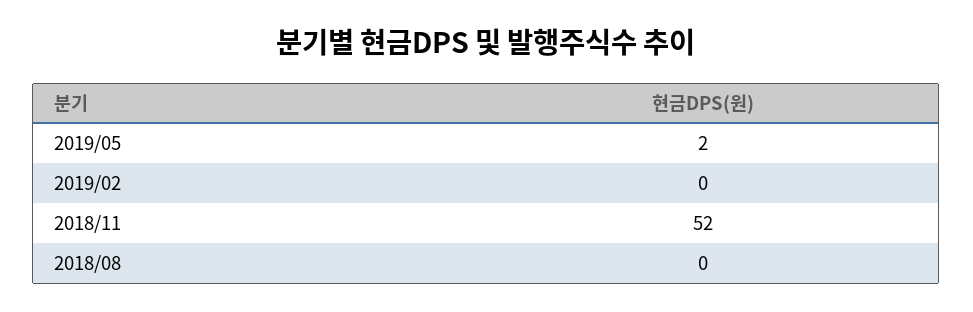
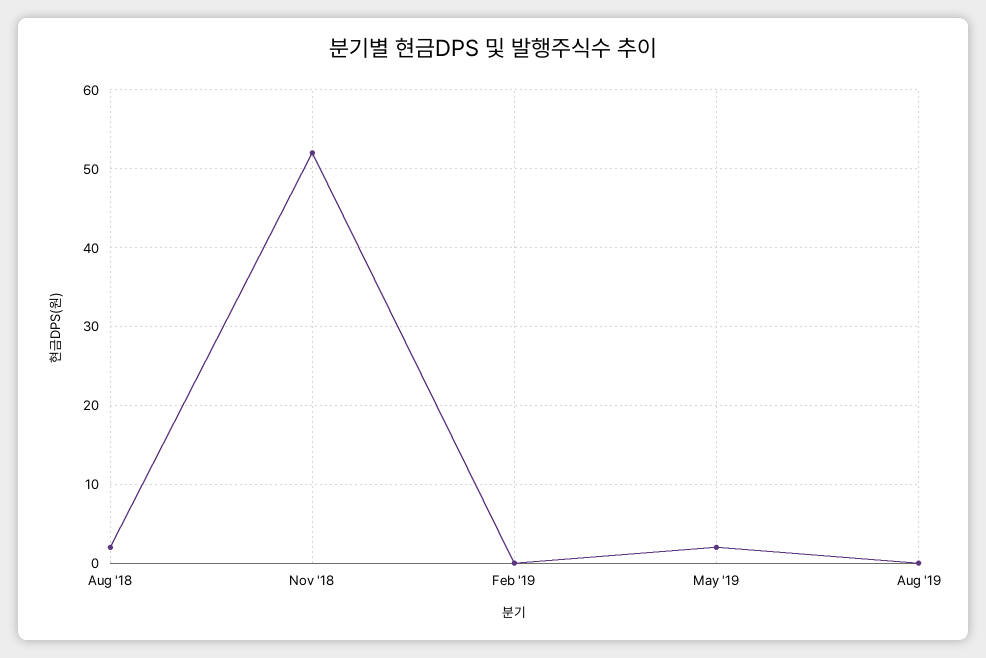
2018/08: 0 -> 2
Aug '19: none -> 0

